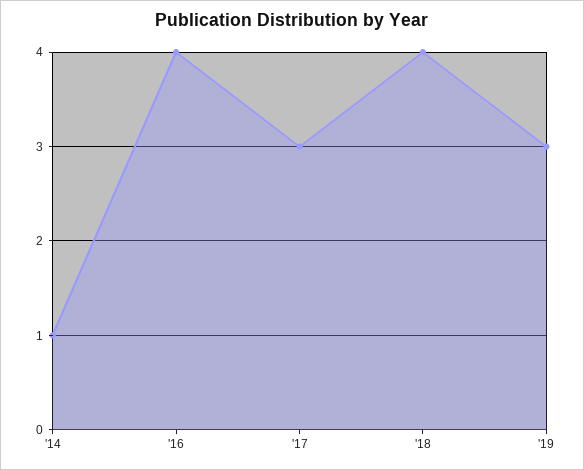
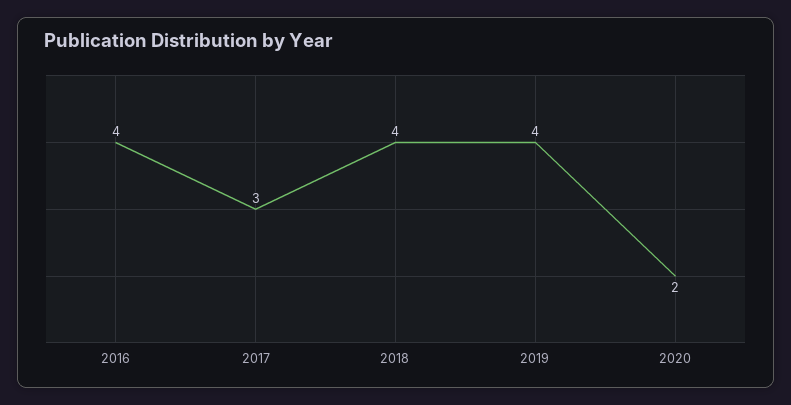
'14: 1 -> none
'19: 3 -> 4
2020: none -> 2

